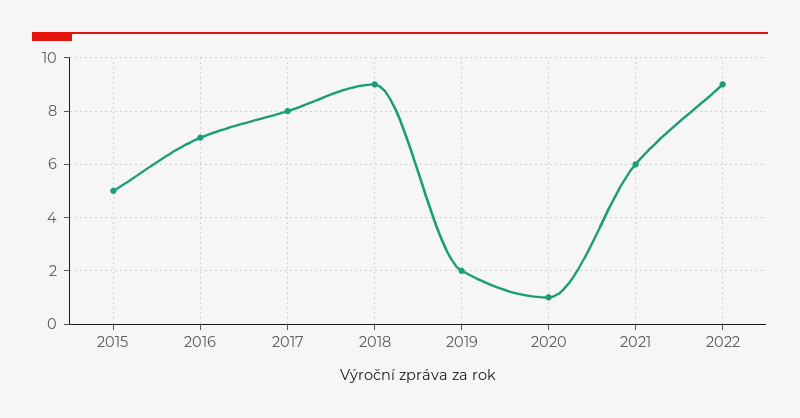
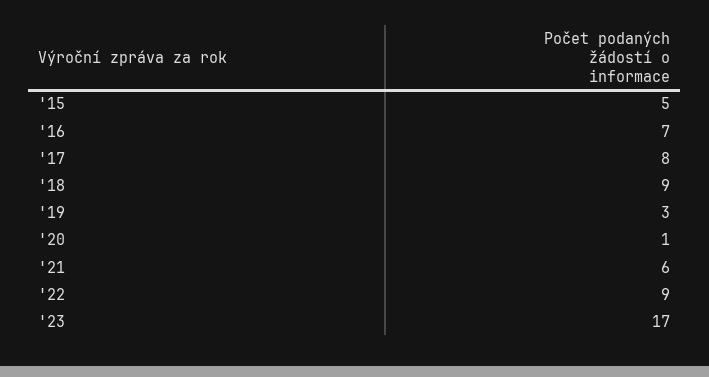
2019: 2 -> 3
'23: none -> 17

